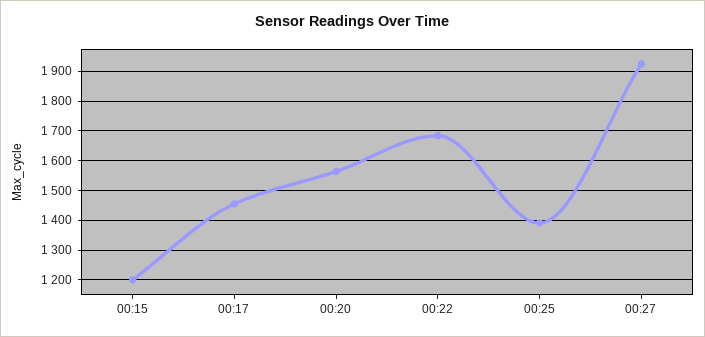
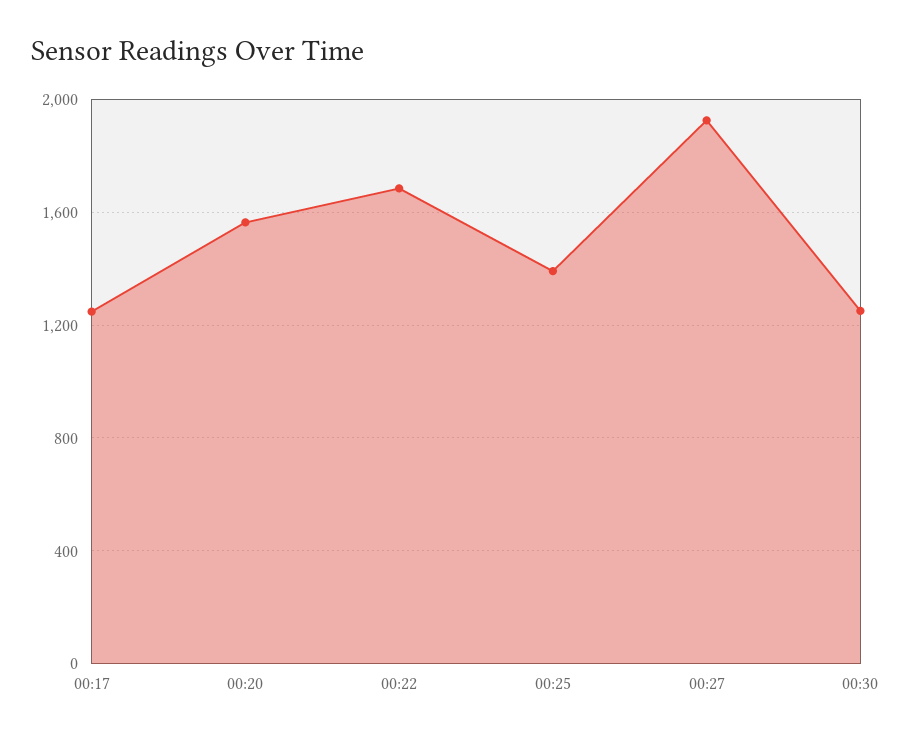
00:15: 1200 -> none
00:17: 1450 -> 1250
00:30: none -> 1250

